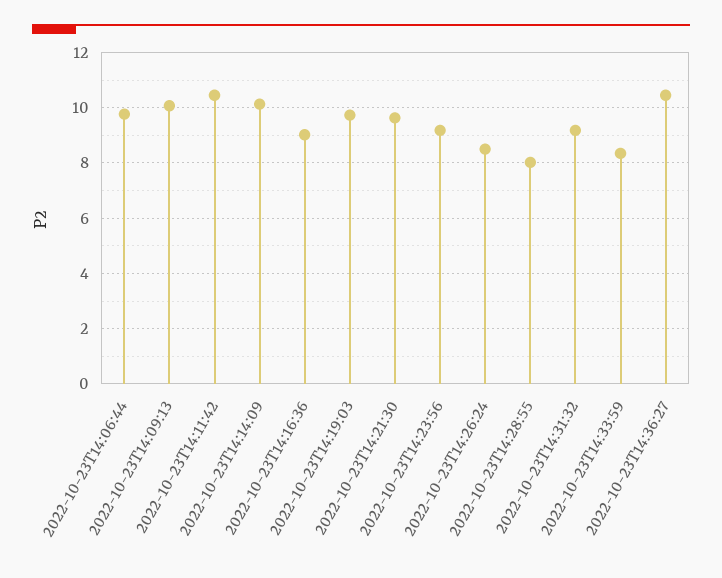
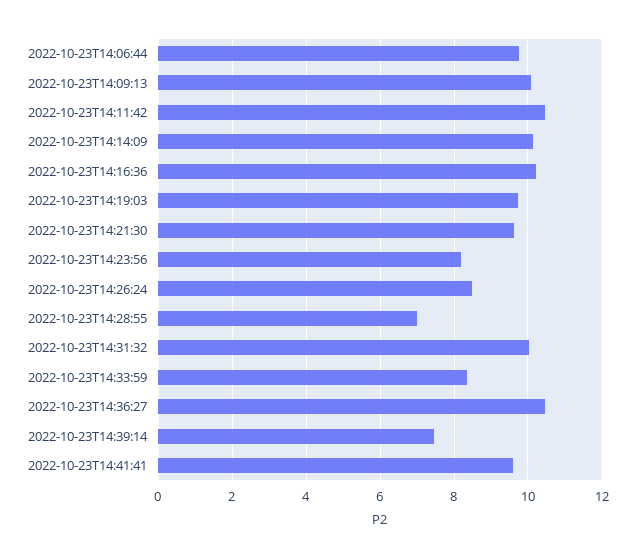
2022-10-23T14:16:36: 9 -> 10.2
2022-10-23T14:23:56: 9.25 -> 8.2
2022-10-23T14:28:55: 8 -> 7
2022-10-23T14:31:32: 9.25 -> 10
2022-10-23T14:39:14: none -> 7.4
2022-10-23T14:41:41: none -> 9.6

